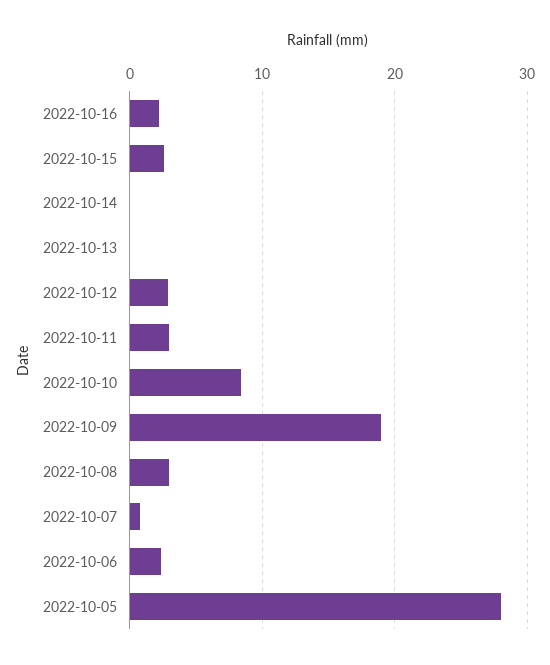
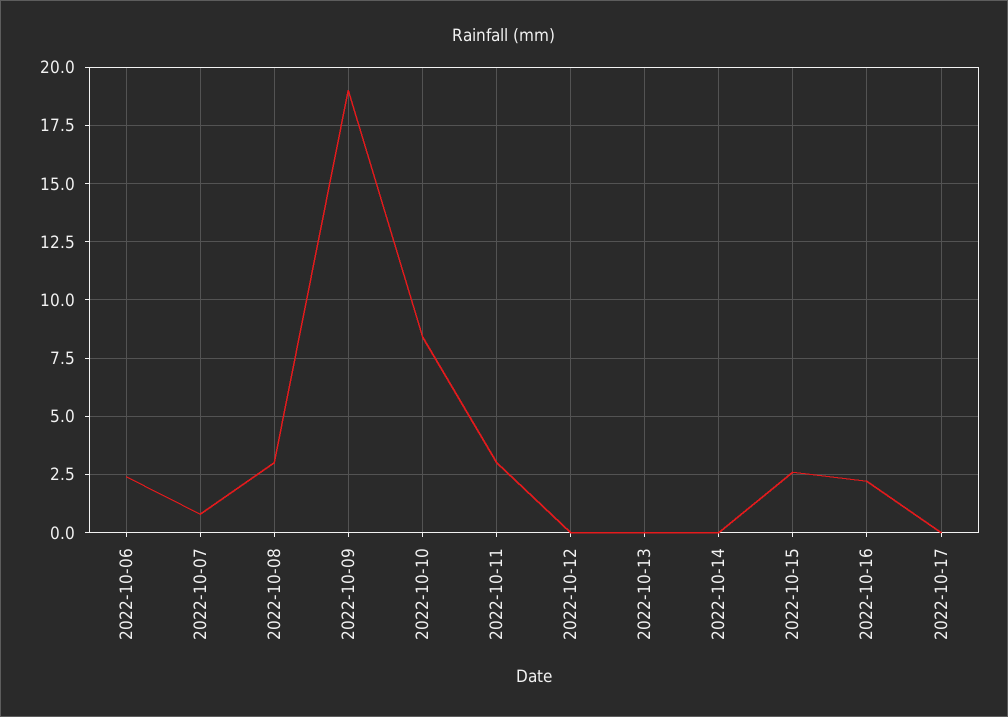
2022-10-12: 3 -> 0
2022-10-05: 28 -> none
2022-10-17: none -> 0

